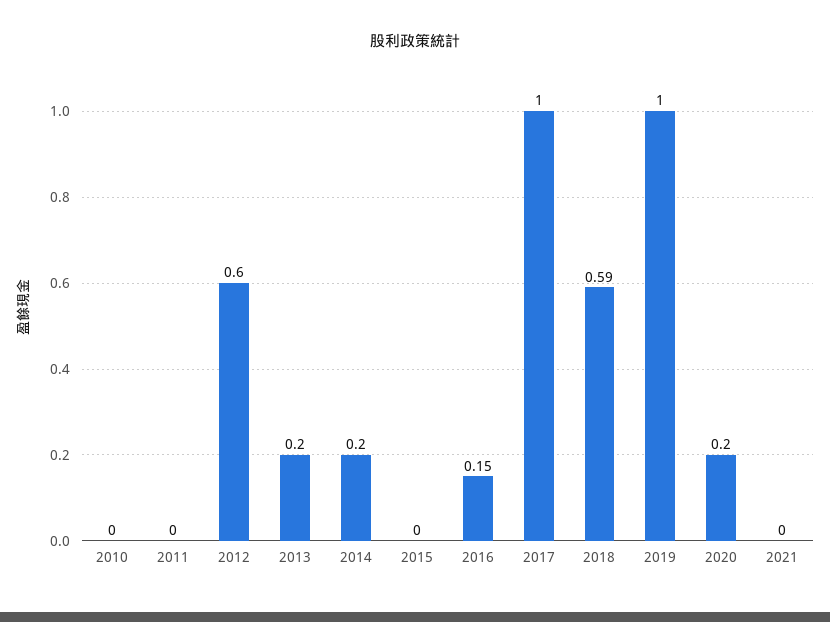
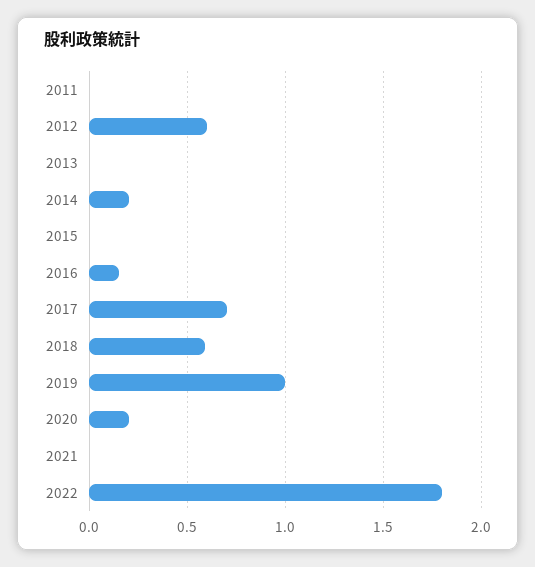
2010: 0 -> none
2013: 0.2 -> 0
2017: 1 -> 0.7
2022: none -> 1.8

